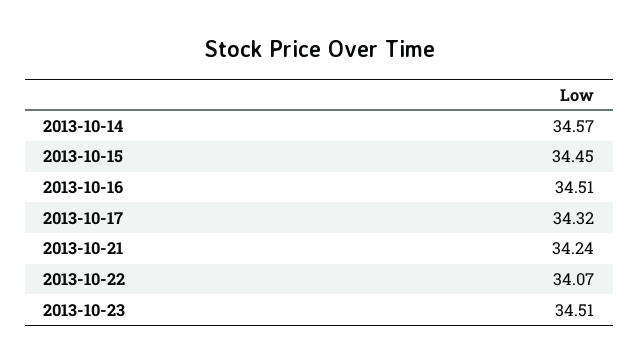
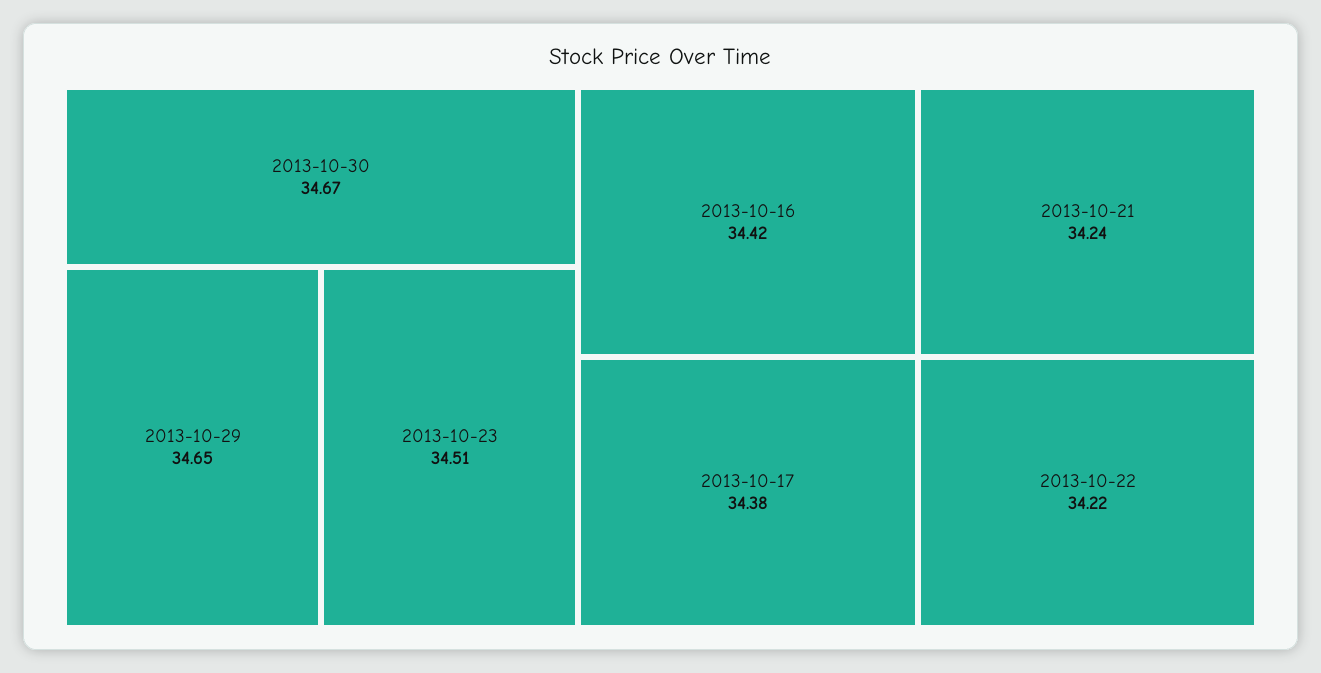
2013-10-14: 34.57 -> none
2013-10-15: 34.45 -> none
2013-10-16: 34.51 -> 34.42
2013-10-17: 34.32 -> 34.38
2013-10-22: 34.07 -> 34.22
2013-10-30: none -> 34.67
2013-10-29: none -> 34.65

